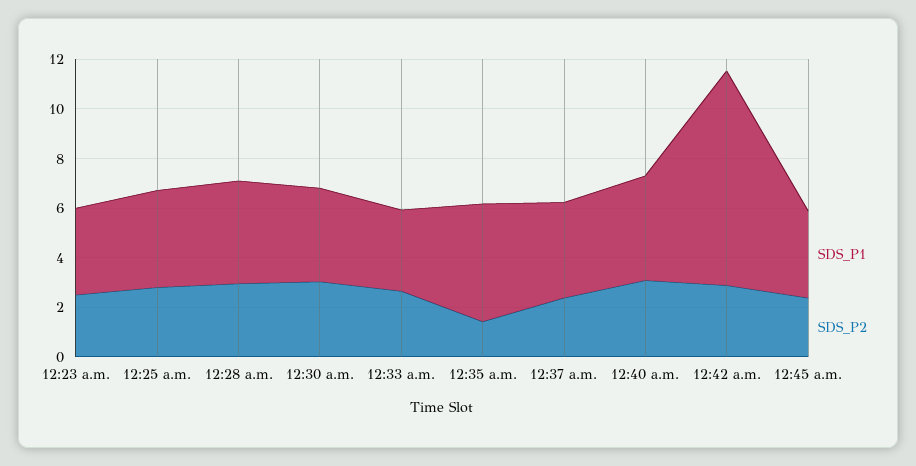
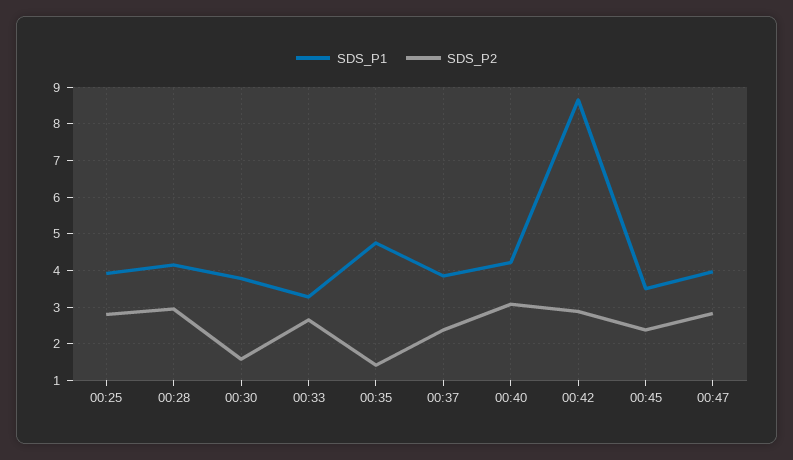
SDS_P1, 12:23 a.m.: 3.5 -> none
SDS_P2, 12:23 a.m.: 2.5 -> none
SDS_P2, 12:30 a.m.: 3 -> 1.6
SDS_P1, 00:47: none -> 4
SDS_P2, 00:47: none -> 2.8

